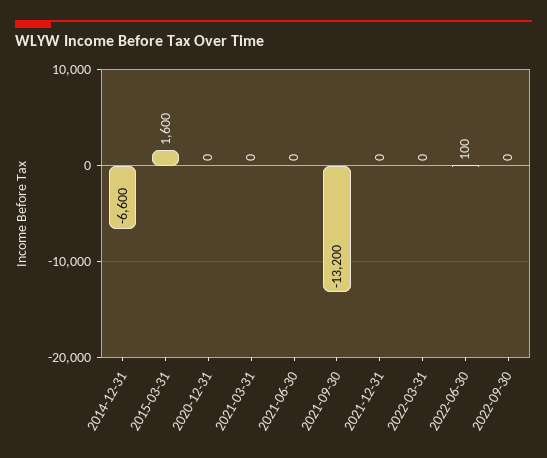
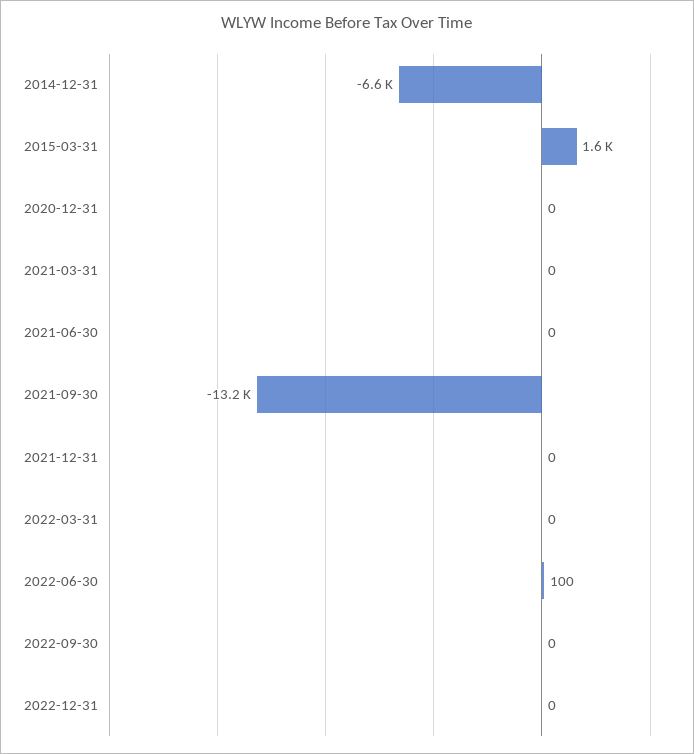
2022-12-31: none -> 0

